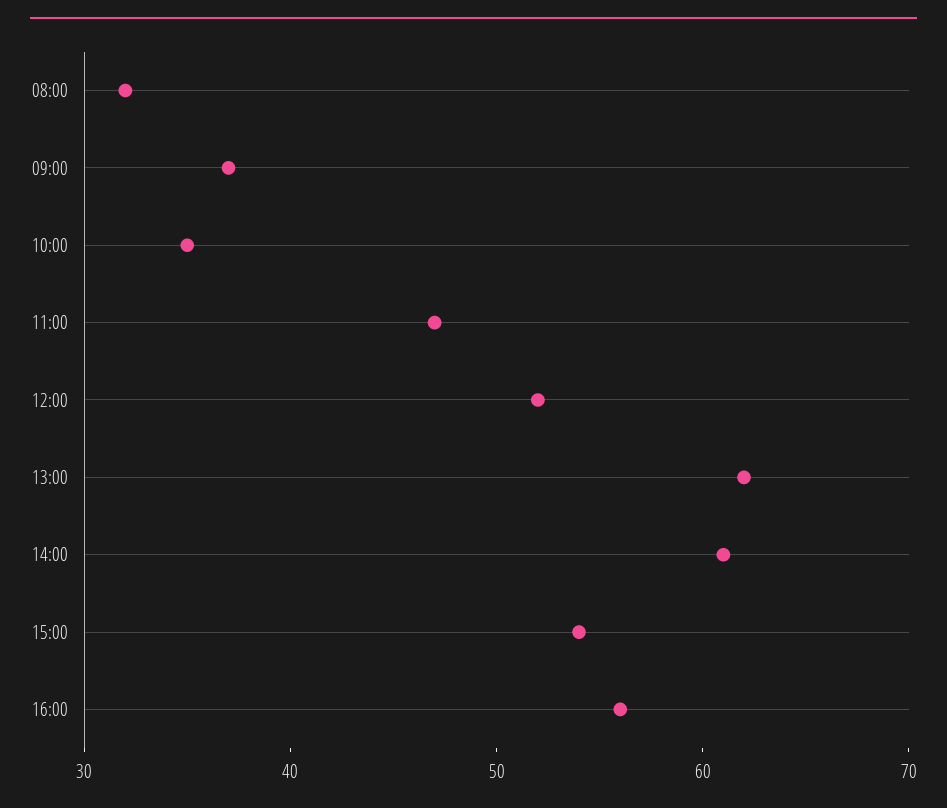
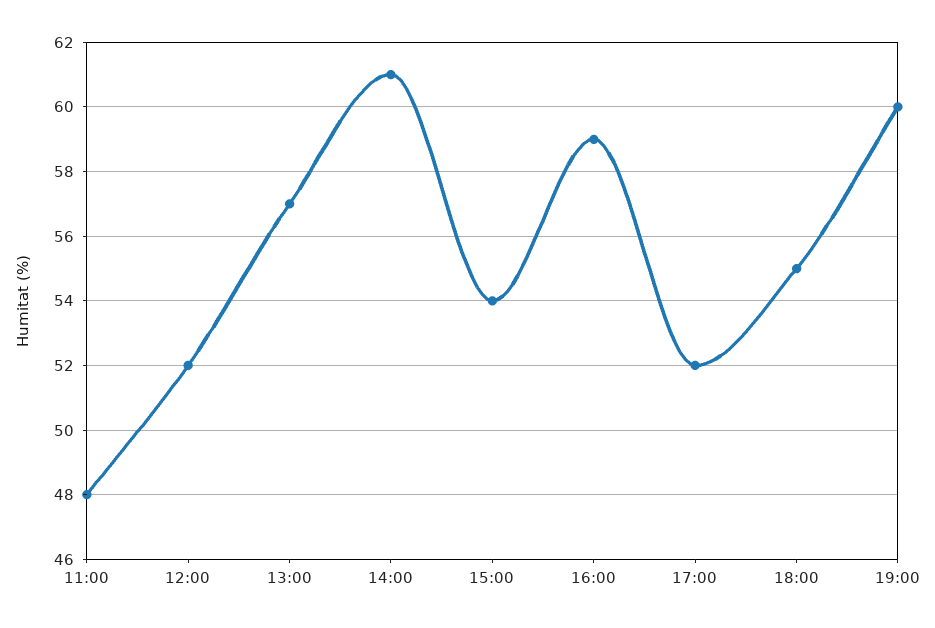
08:00: 32 -> none
09:00: 37 -> none
10:00: 35 -> none
11:00: 47 -> 48
13:00: 62 -> 57
16:00: 56 -> 59
17:00: none -> 52
18:00: none -> 55
19:00: none -> 60

